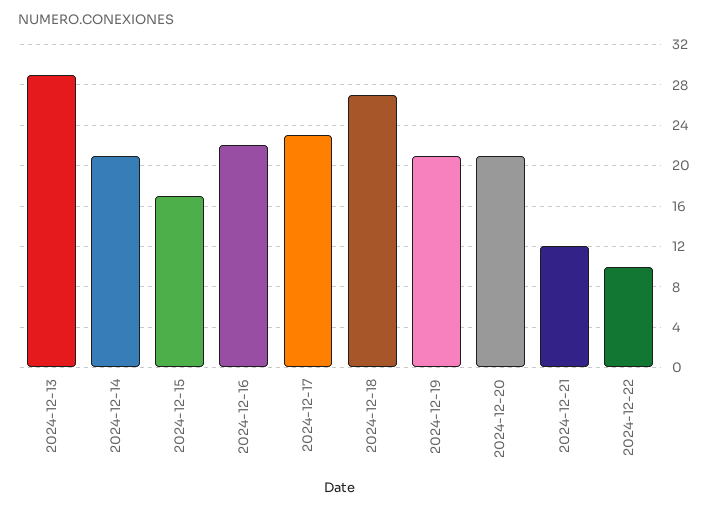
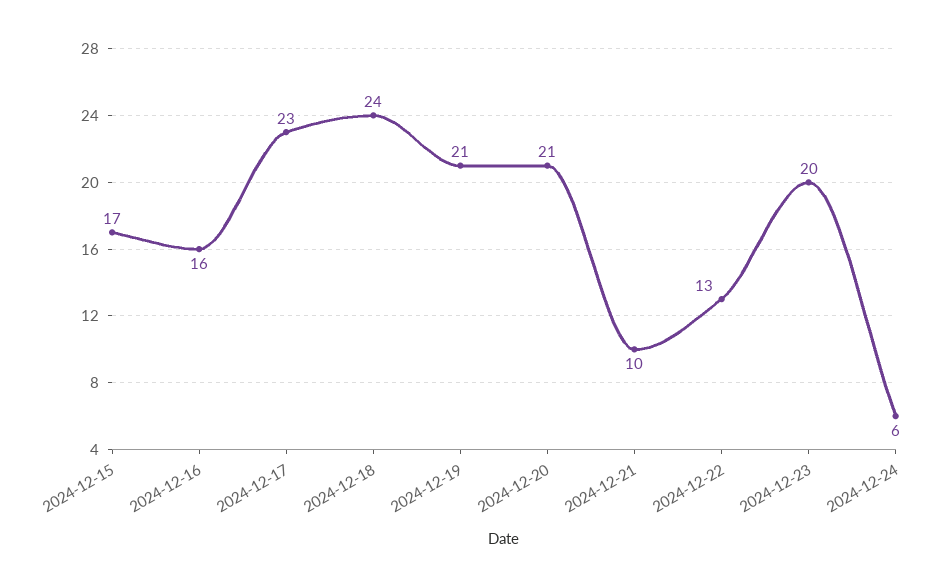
2024-12-13: 29 -> none
2024-12-14: 21 -> none
2024-12-16: 22 -> 16
2024-12-18: 27 -> 24
2024-12-21: 12 -> 10
2024-12-22: 10 -> 13
2024-12-23: none -> 20
2024-12-24: none -> 6

